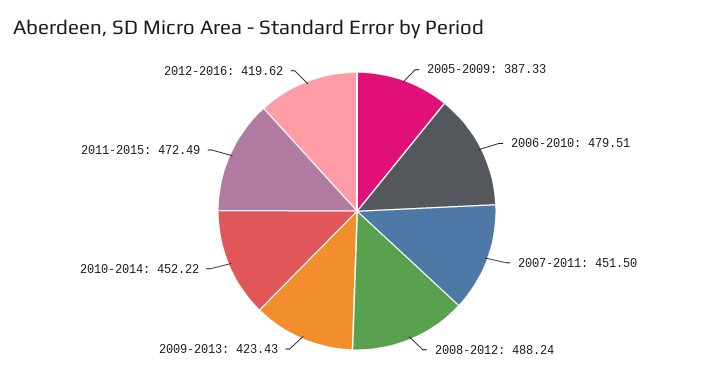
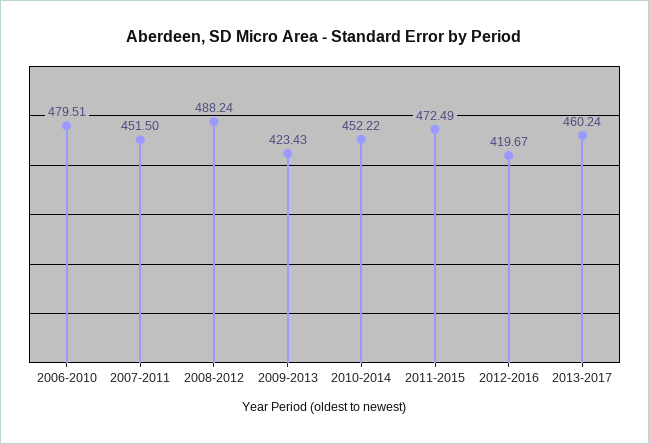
2005-2009: 387.33 -> none
2012-2016: 419.62 -> 419.67
2013-2017: none -> 460.24

